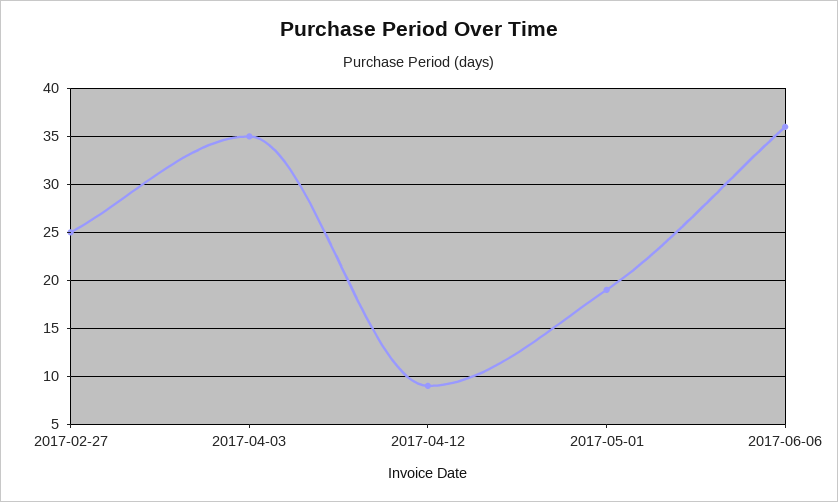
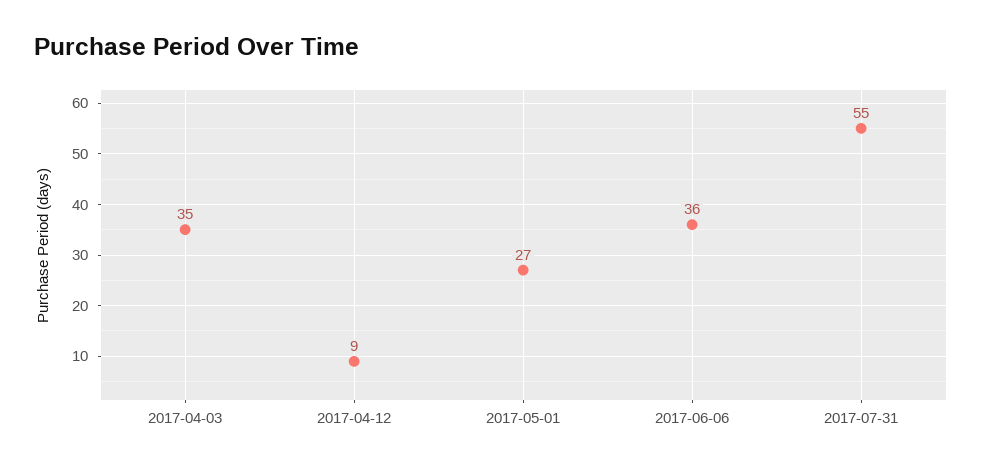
2017-02-27: 25 -> none
2017-05-01: 19 -> 27
2017-07-31: none -> 55

